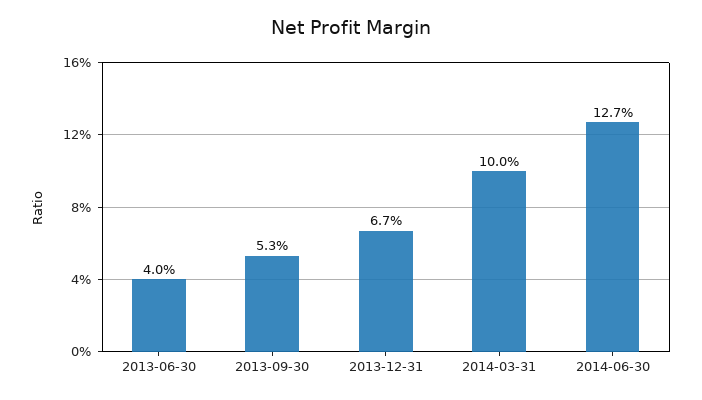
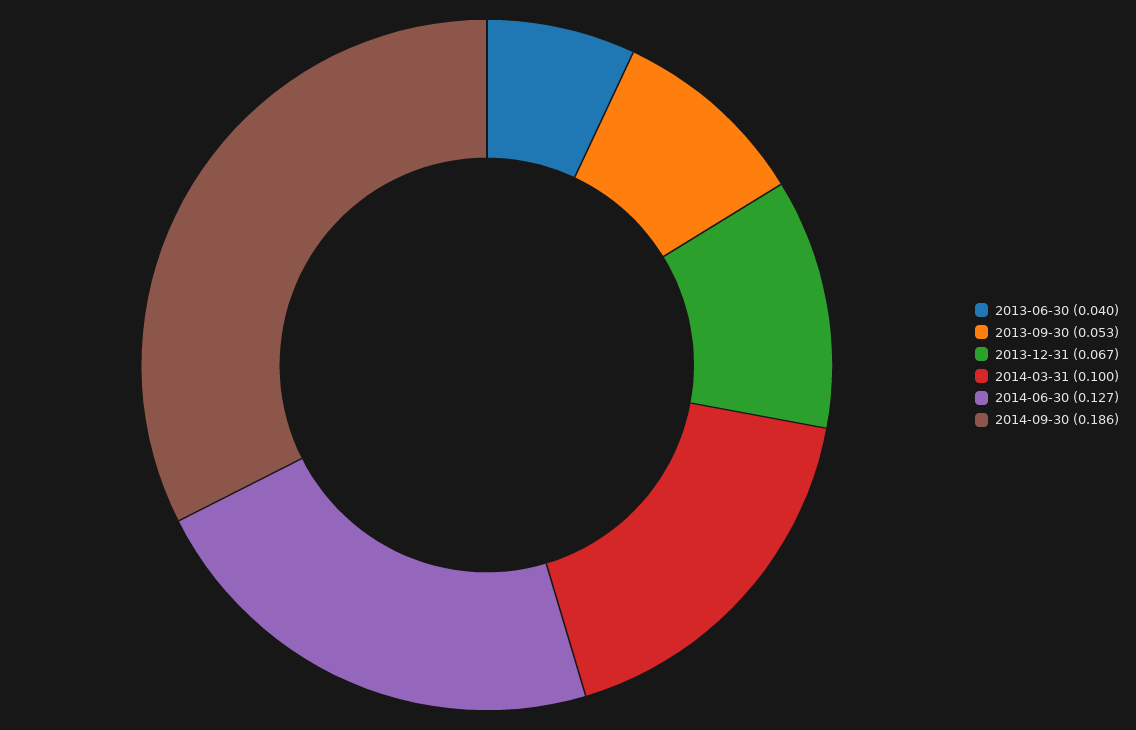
2014-09-30: none -> 0.186

